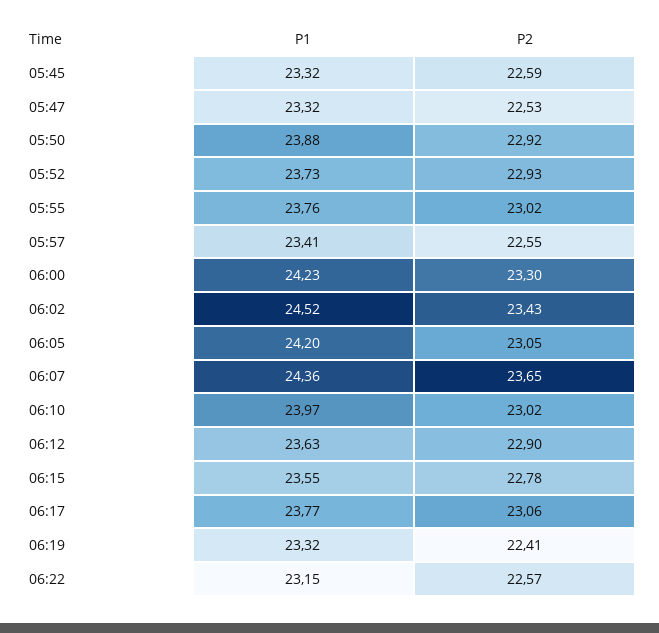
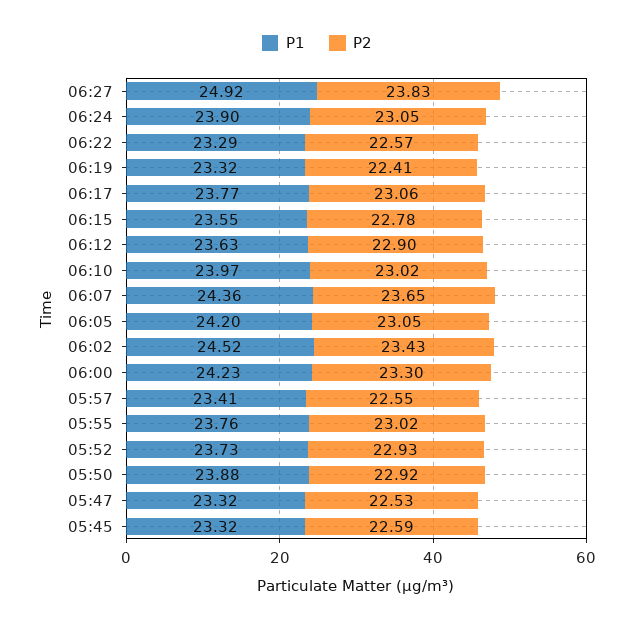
P1, 06:22: 23.15 -> 23.29
P1, 06:27: none -> 24.92
P2, 06:27: none -> 23.83
P1, 06:24: none -> 23.9
P2, 06:24: none -> 23.05

